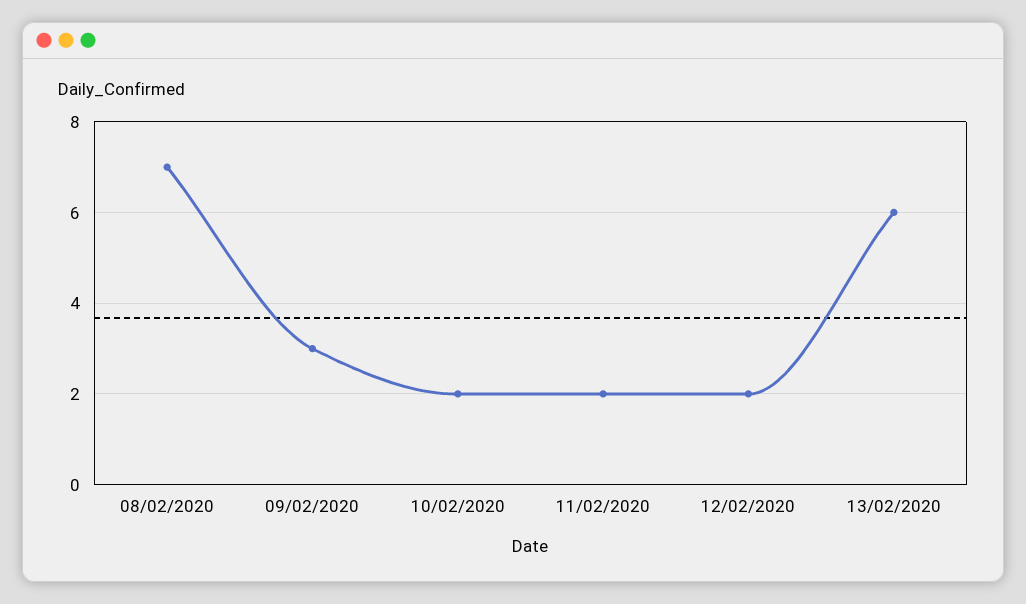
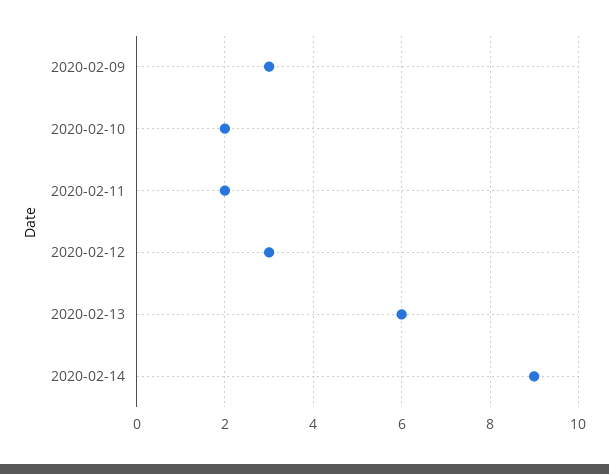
08/02/2020: 7 -> none
12/02/2020: 2 -> 3
2020-02-14: none -> 9

